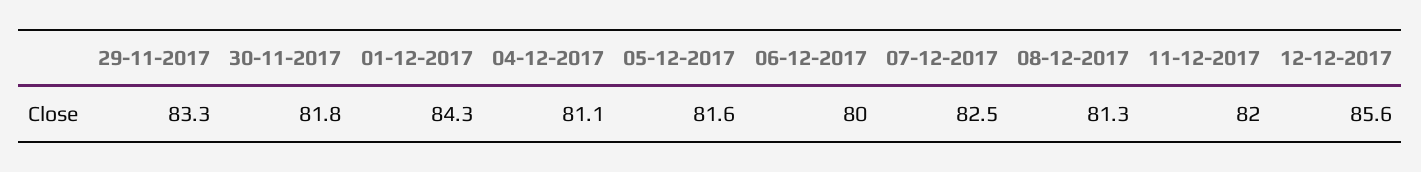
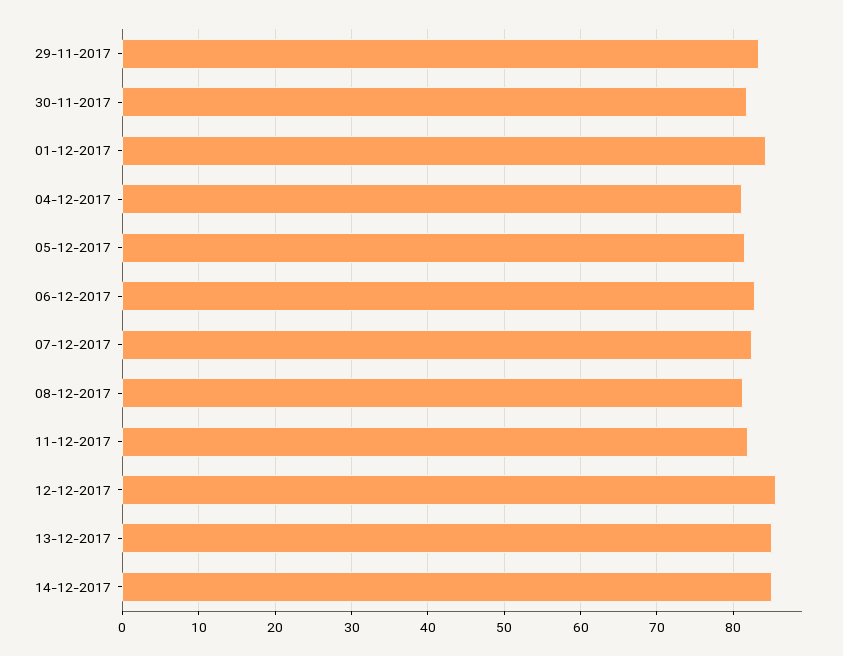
06-12-2017: 80 -> 83
13-12-2017: none -> 85
14-12-2017: none -> 85

